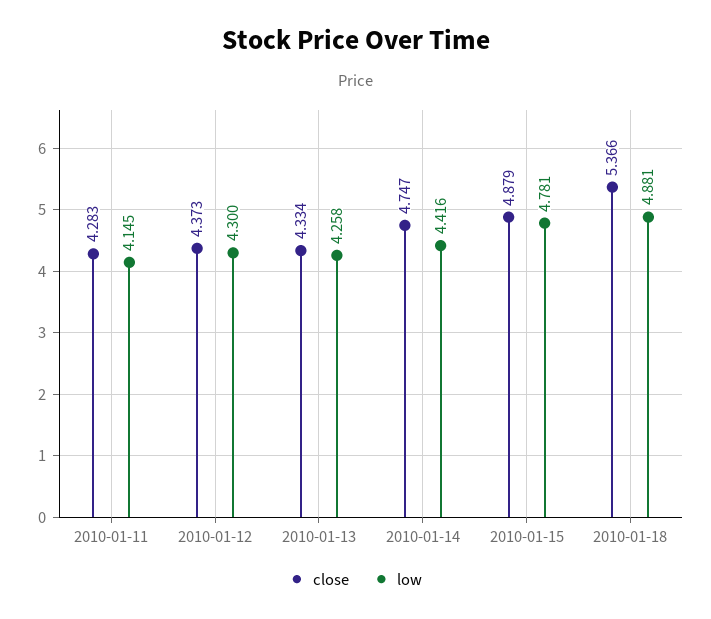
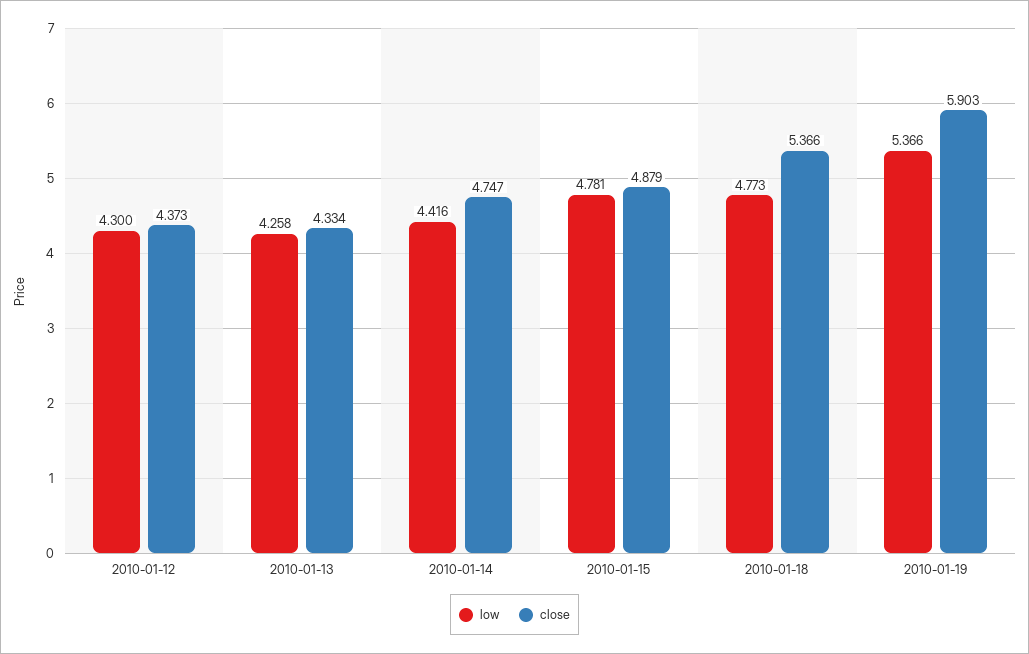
close, 2010-01-11: 4.283 -> none
low, 2010-01-11: 4.145 -> none
low, 2010-01-18: 4.881 -> 4.773
low, 2010-01-19: none -> 5.366
close, 2010-01-19: none -> 5.903

